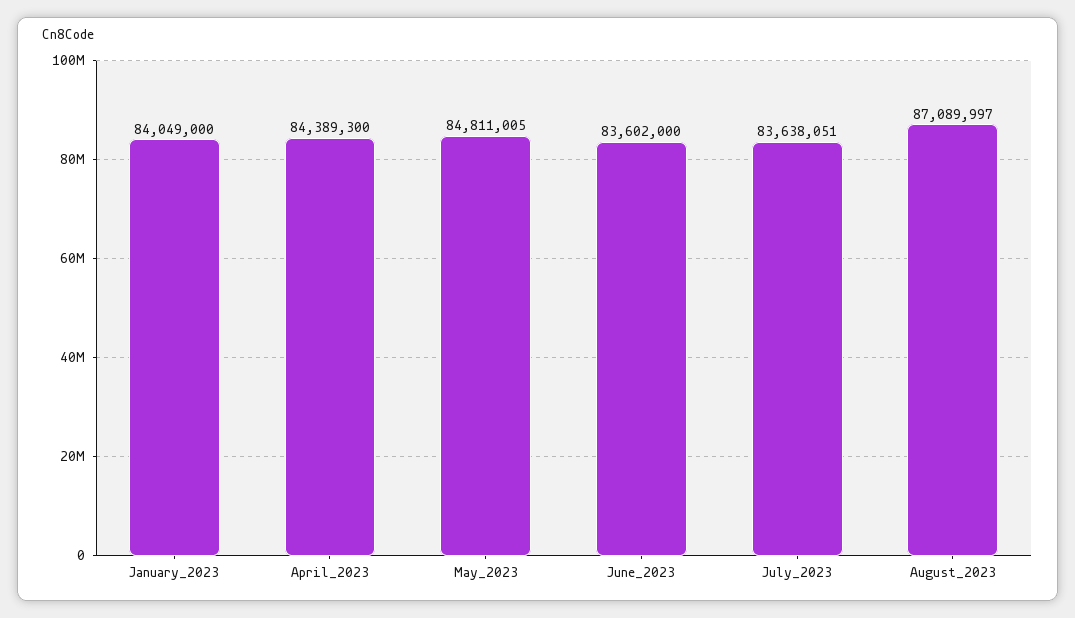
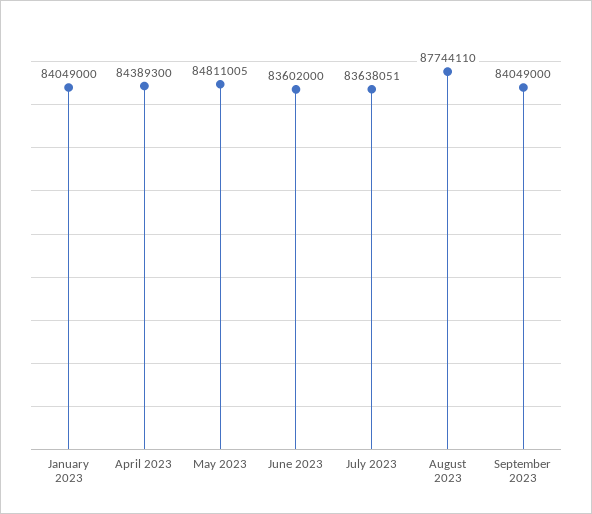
August_2023: 87089997 -> 87744110
September 2023: none -> 84049000

